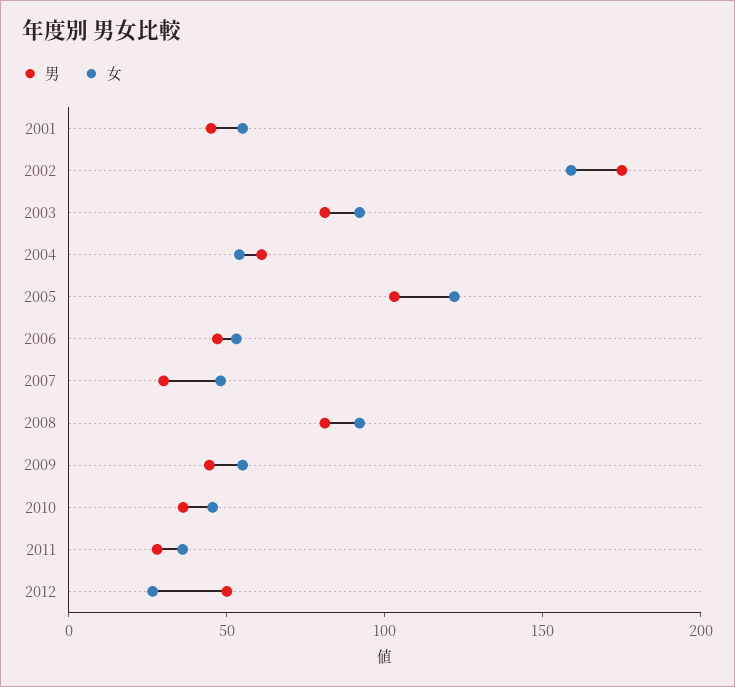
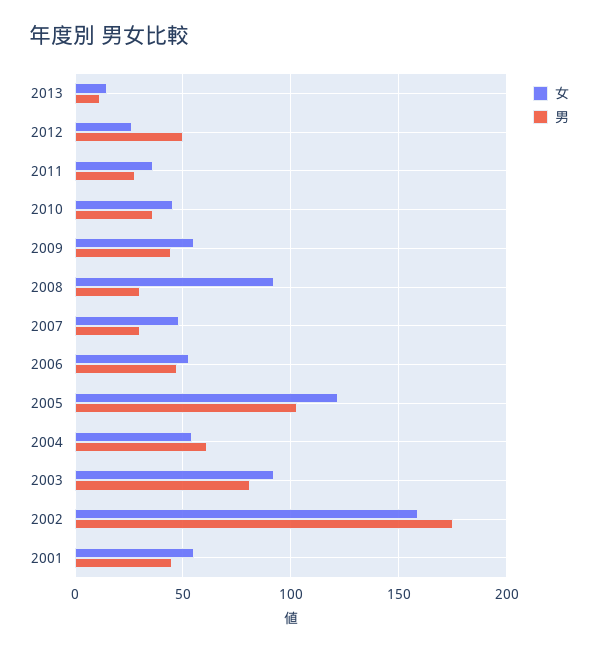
男, 2008: 80 -> 30
女, 2013: none -> 15
男, 2013: none -> 10

